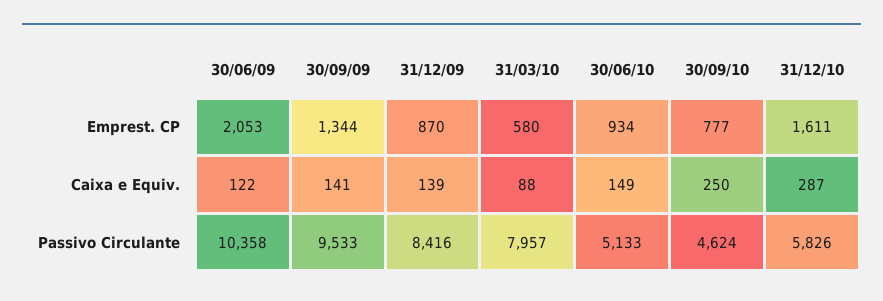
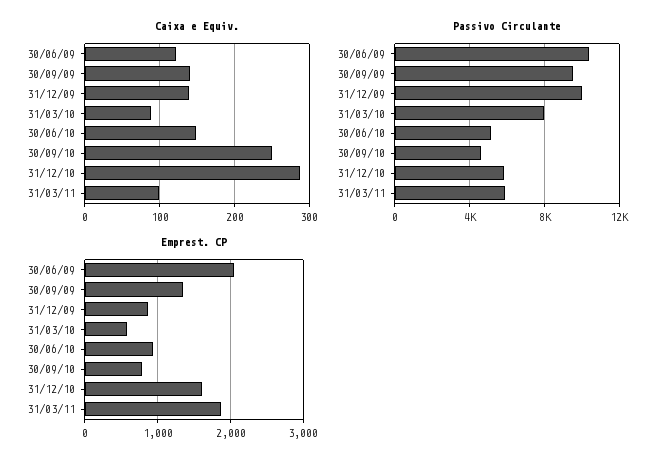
Passivo Circulante, 31/12/09: 8416 -> 10000
Caixa e Equiv., 31/03/11: none -> 100
Passivo Circulante, 31/03/11: none -> 6000
Emprest. CP, 31/03/11: none -> 1900

